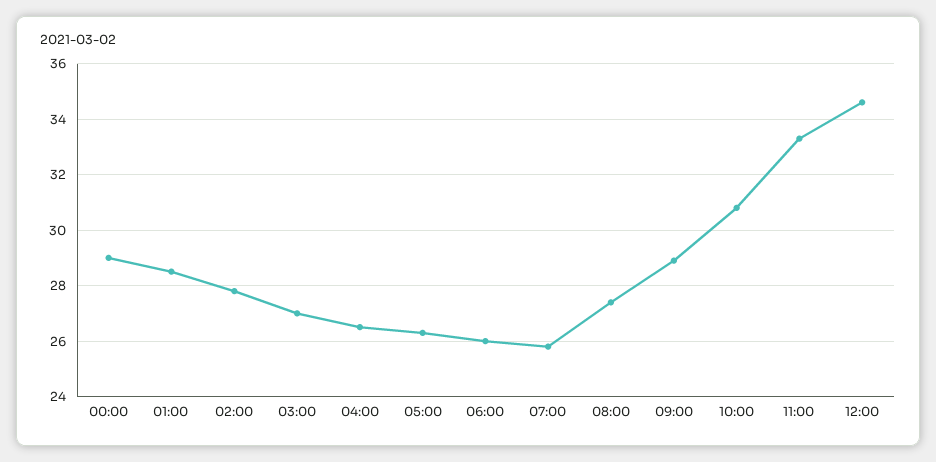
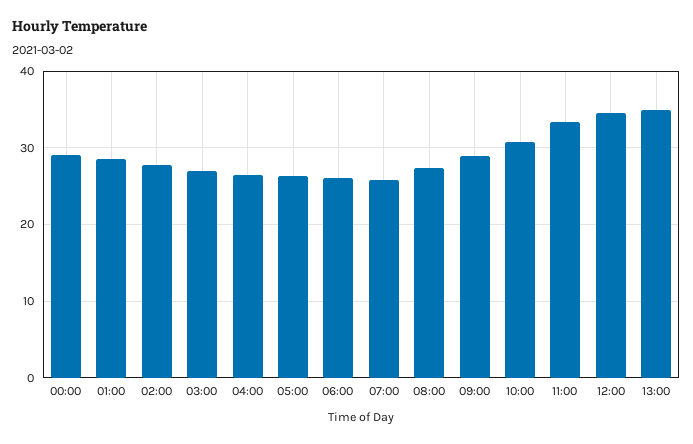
13:00: none -> 35

